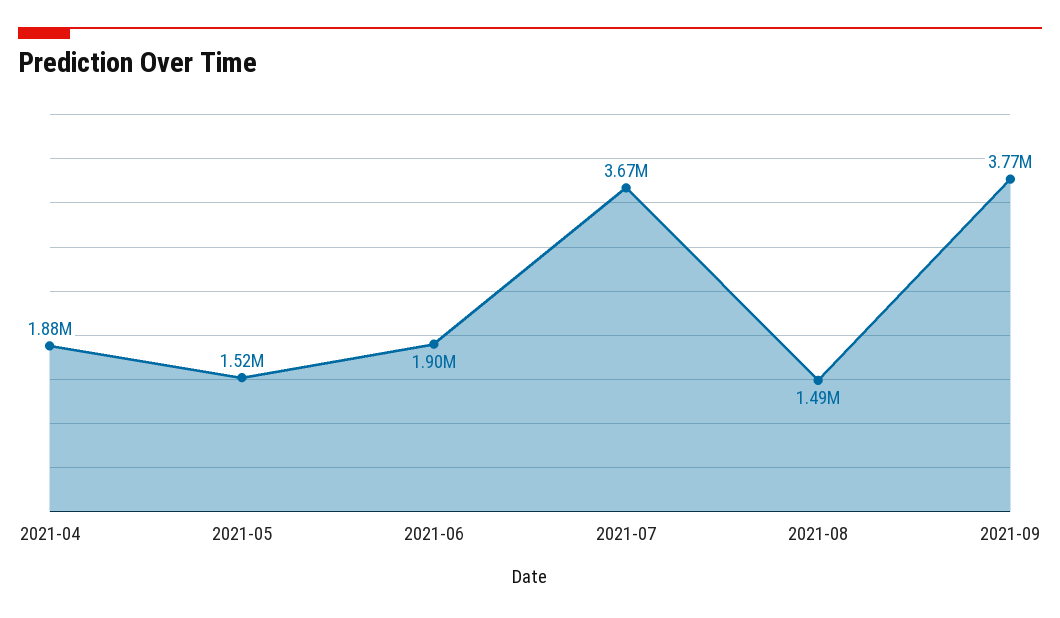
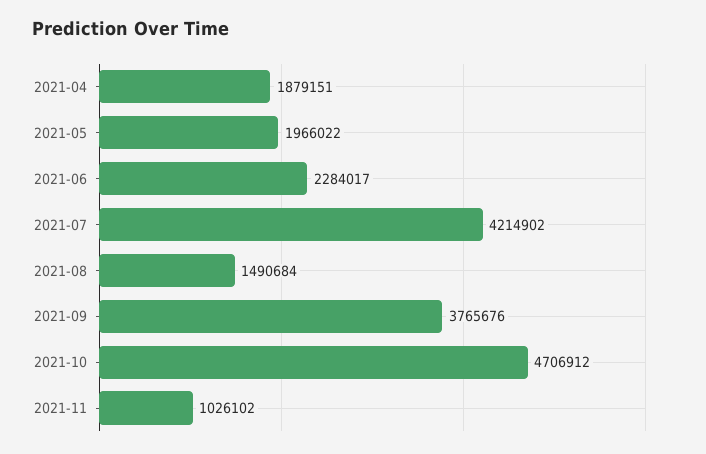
2021-05: 1520000 -> 1966022
2021-06: 1900000 -> 2284017
2021-07: 3670000 -> 4214902
2021-10: none -> 4706912
2021-11: none -> 1026102

